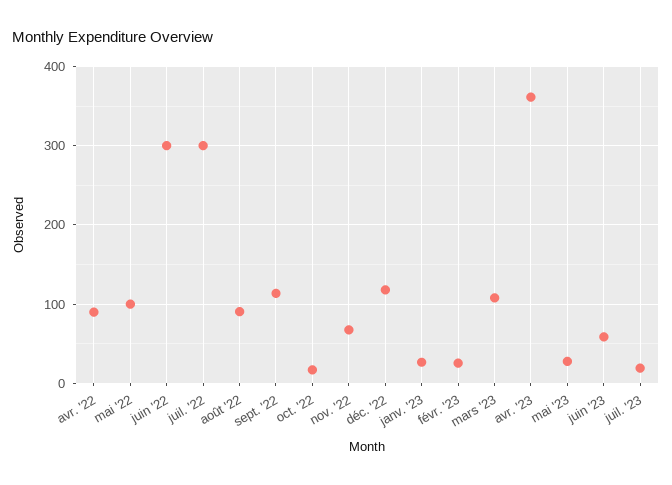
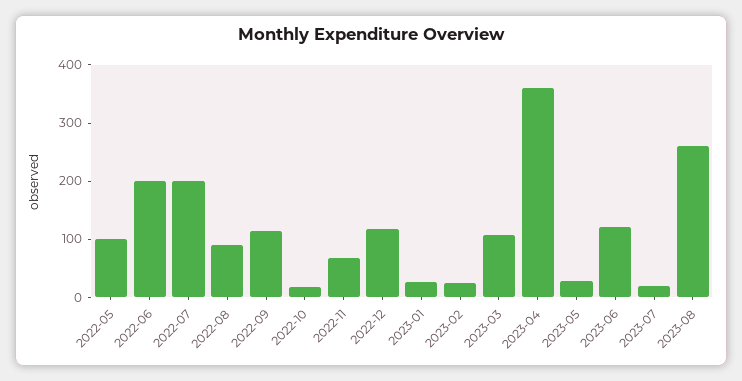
avr. '22: 90 -> none
juin '22: 300 -> 200
juil. '22: 300 -> 200
juin '23: 60 -> 120
2023-08: none -> 260

